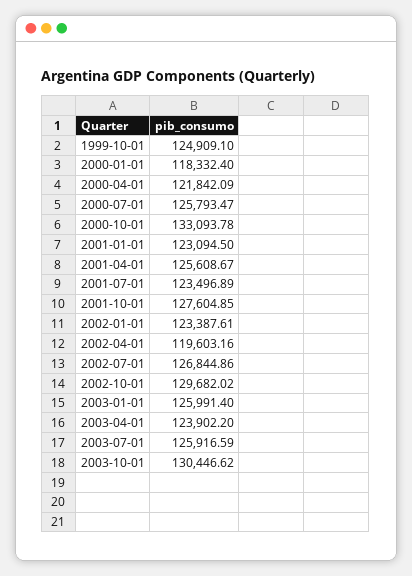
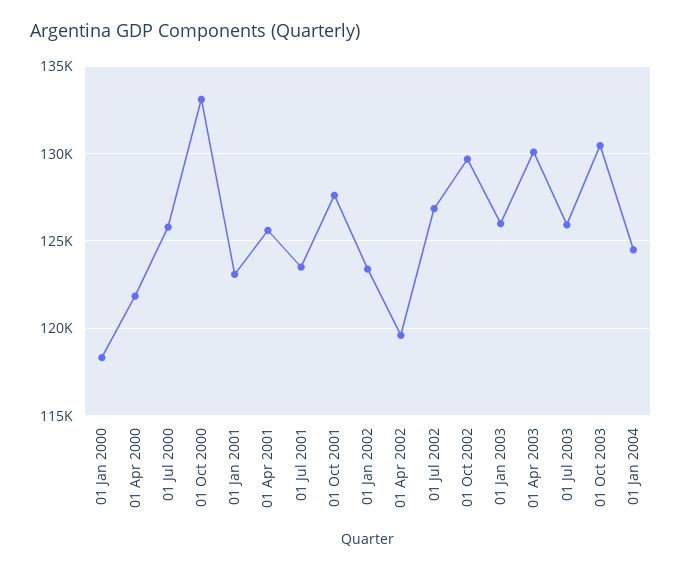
1999-10-01: 124909.1 -> none
2003-04-01: 123902.2 -> 130000
01 Jan 2004: none -> 124500

